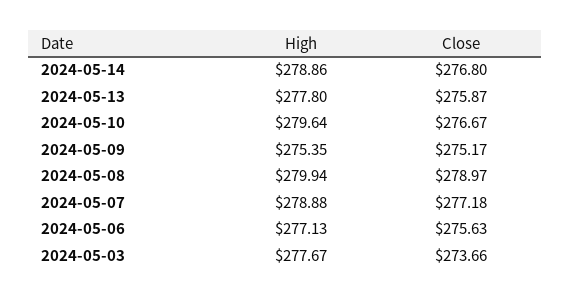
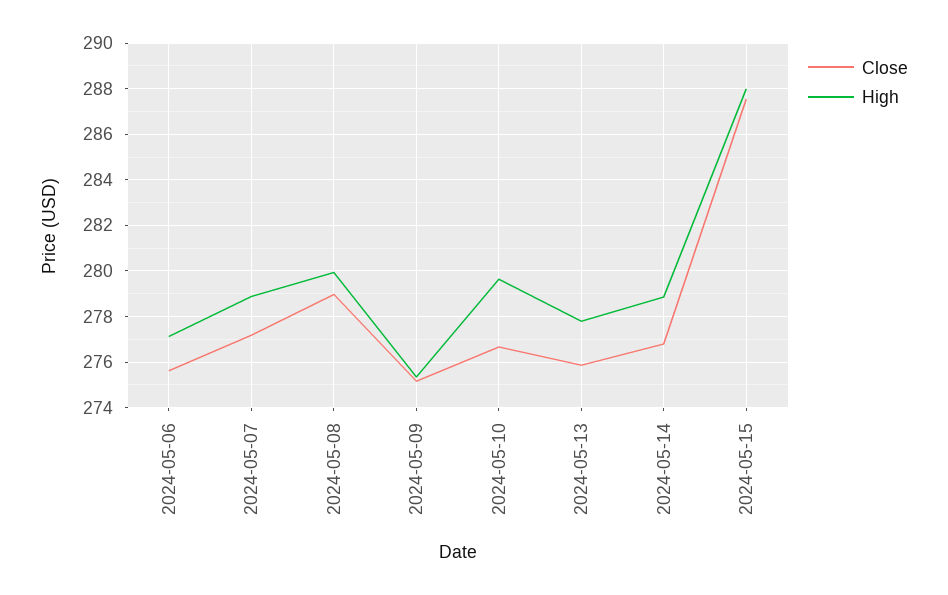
High, 2024-05-03: 277.67 -> none
Close, 2024-05-03: 273.66 -> none
Close, 2024-05-15: none -> 287.5
High, 2024-05-15: none -> 288

